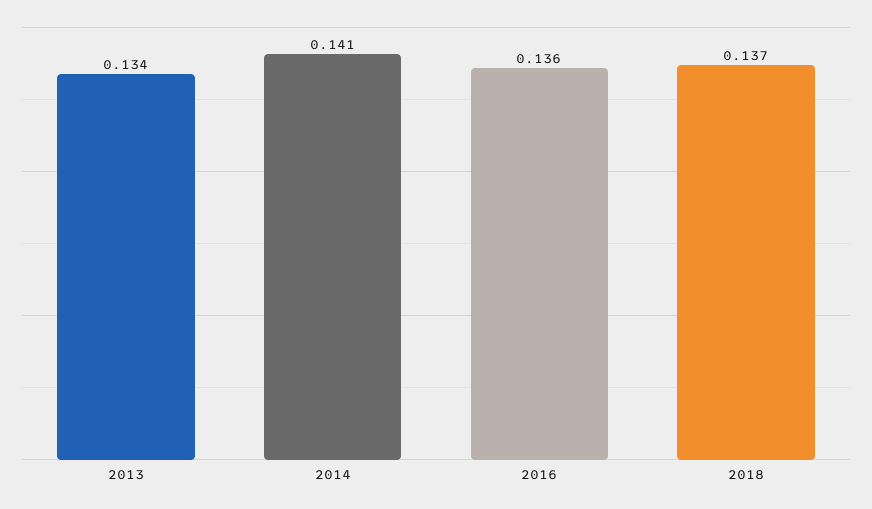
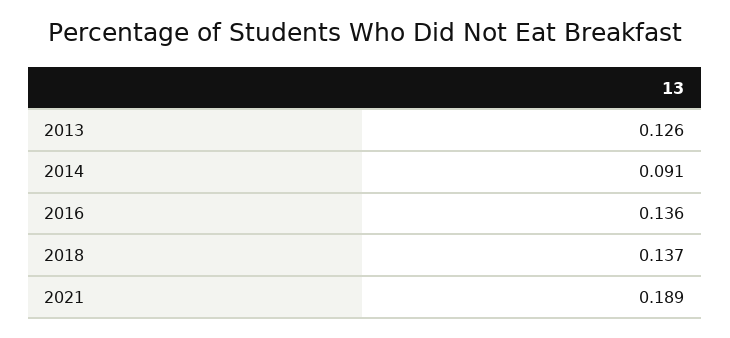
2013: 0.134 -> 0.126
2014: 0.141 -> 0.091
2021: none -> 0.189

